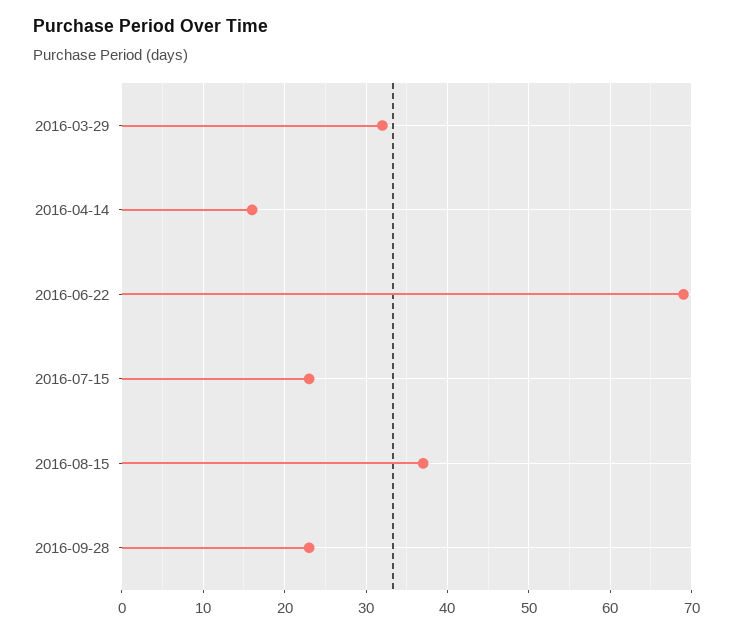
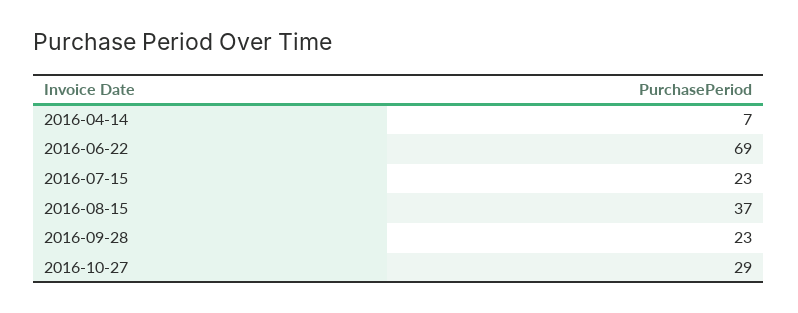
2016-03-29: 32 -> none
2016-04-14: 16 -> 7
2016-10-27: none -> 29

